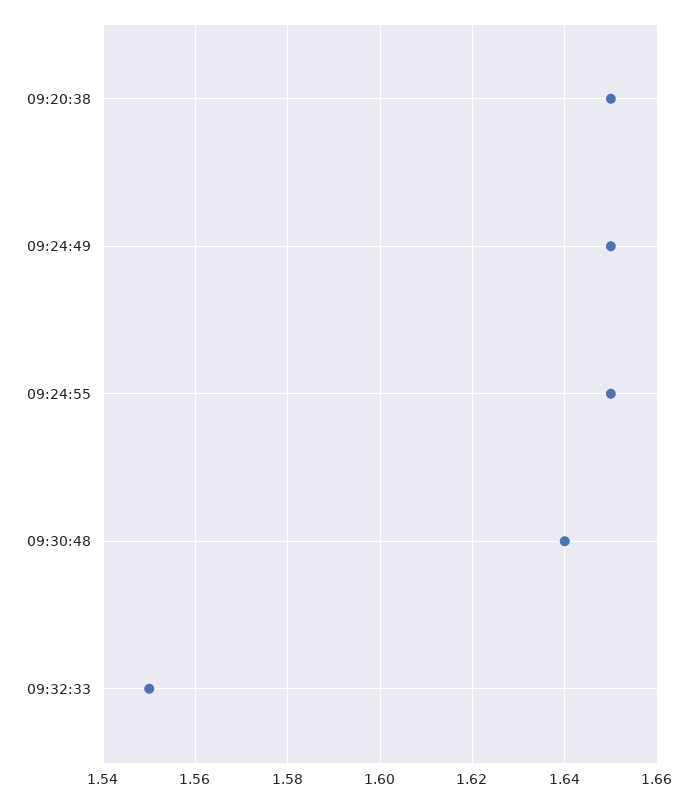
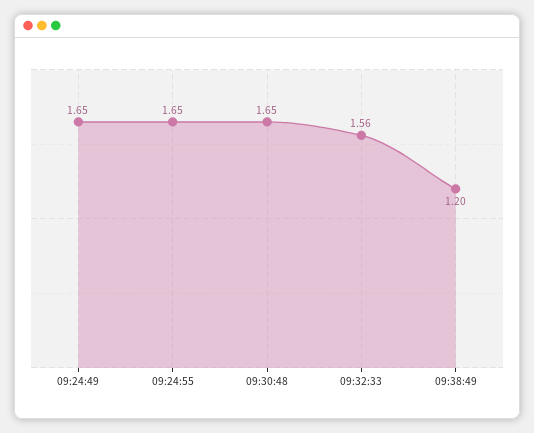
09:20:38: 1.65 -> none
09:30:48: 1.64 -> 1.65
09:32:33: 1.55 -> 1.56
09:38:49: none -> 1.2

